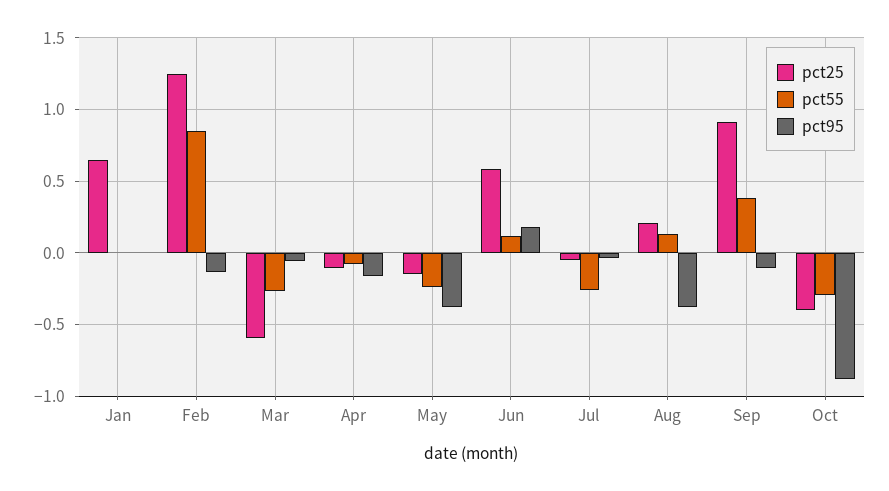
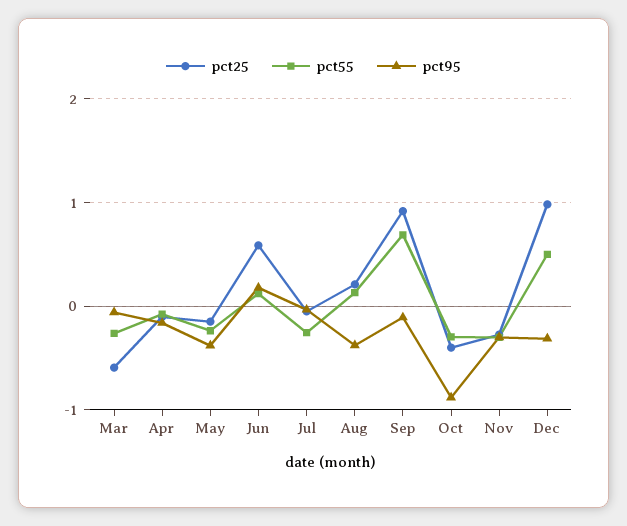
pct25, Jan: 0.65 -> none
pct55, Jan: 0 -> none
pct95, Jan: 0 -> none
pct25, Feb: 1.25 -> none
pct55, Feb: 0.85 -> none
pct95, Feb: -0.15 -> none
pct55, Sep: 0.4 -> 0.7
pct25, Nov: none -> -0.3
pct55, Nov: none -> -0.3
pct95, Nov: none -> -0.3
pct25, Dec: none -> 1
pct55, Dec: none -> 0.5
pct95, Dec: none -> -0.3

